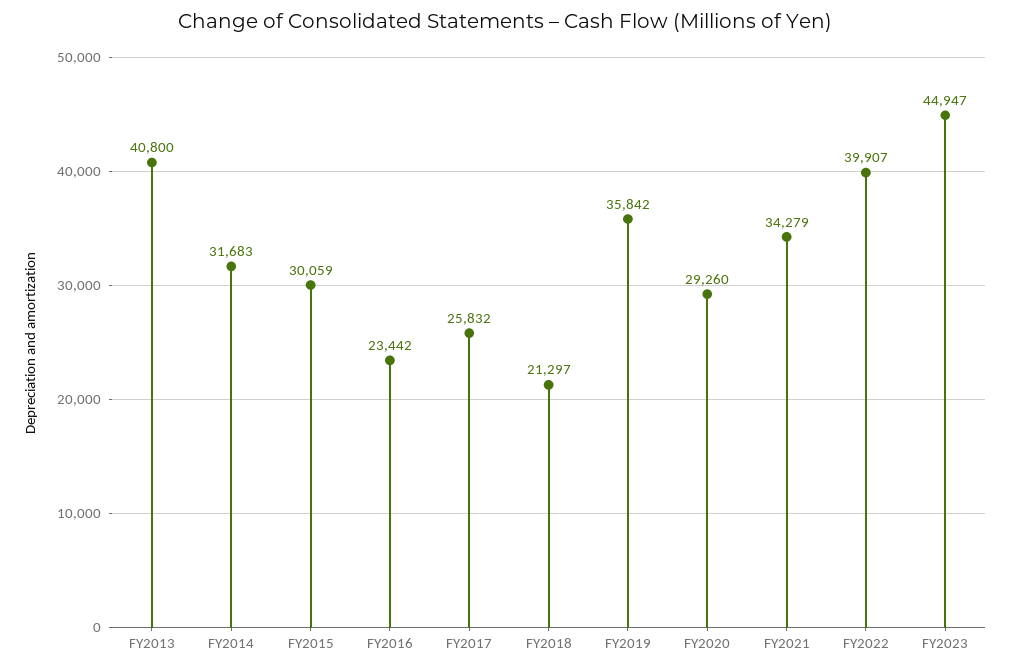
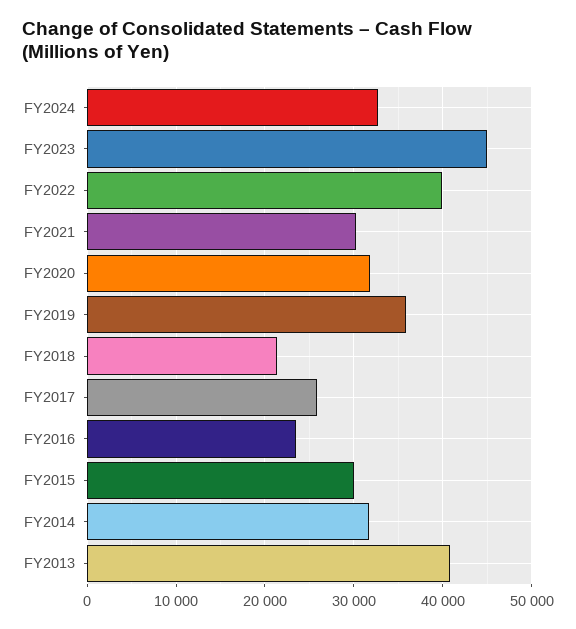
FY2020: 29260 -> 32000
FY2021: 34279 -> 30000
FY2024: none -> 33000

